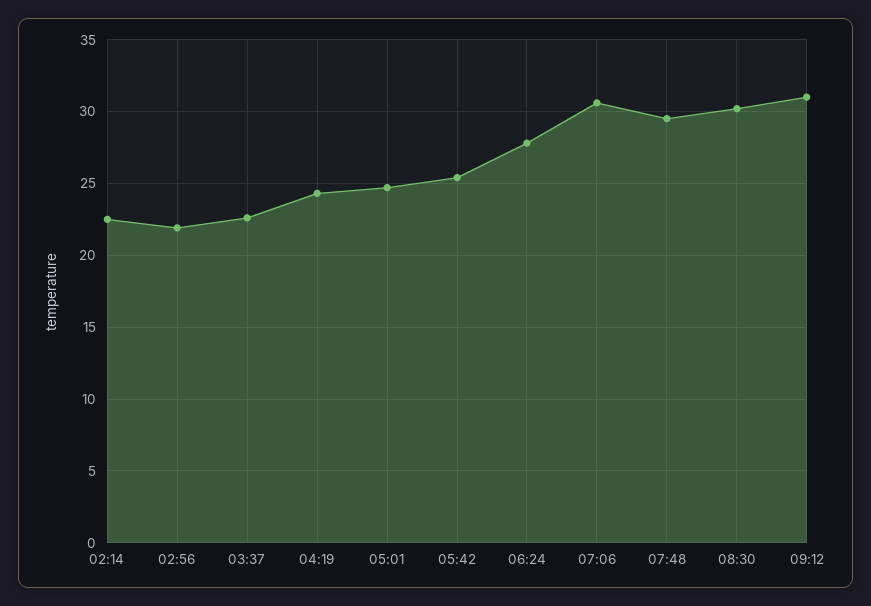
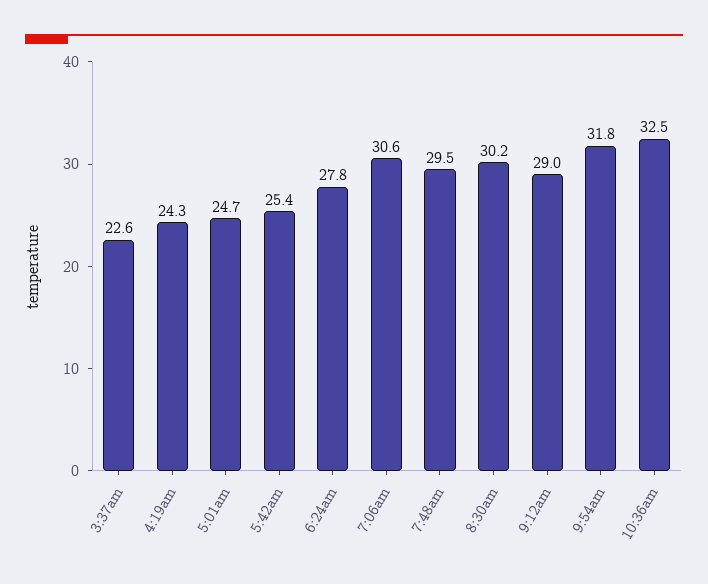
02:14: 22.5 -> none
02:56: 22 -> none
09:12: 31 -> 29
9:54am: none -> 31.8
10:36am: none -> 32.5

